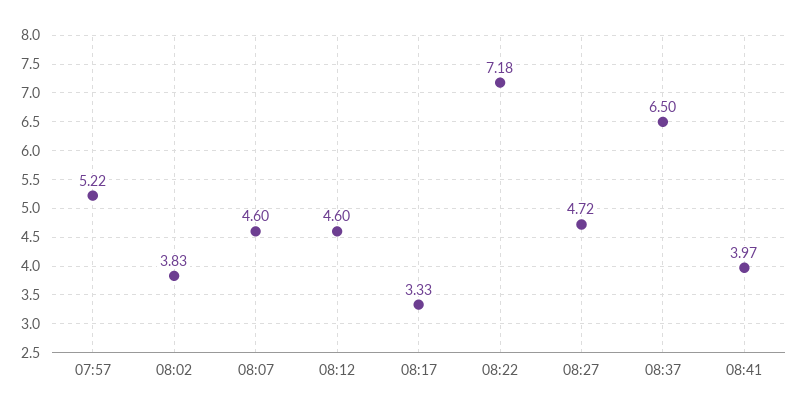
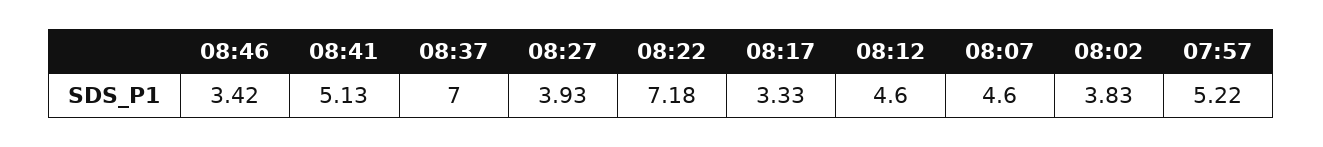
08:27: 4.72 -> 3.93
08:37: 6.5 -> 7
08:41: 3.97 -> 5.13
08:46: none -> 3.42

